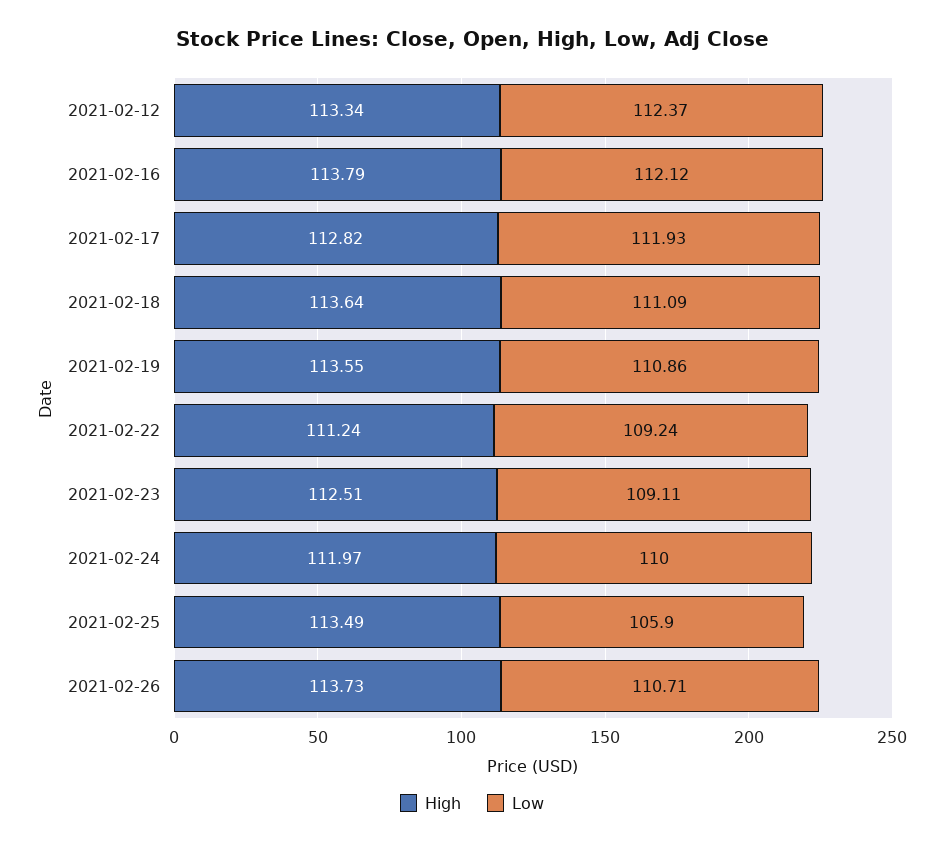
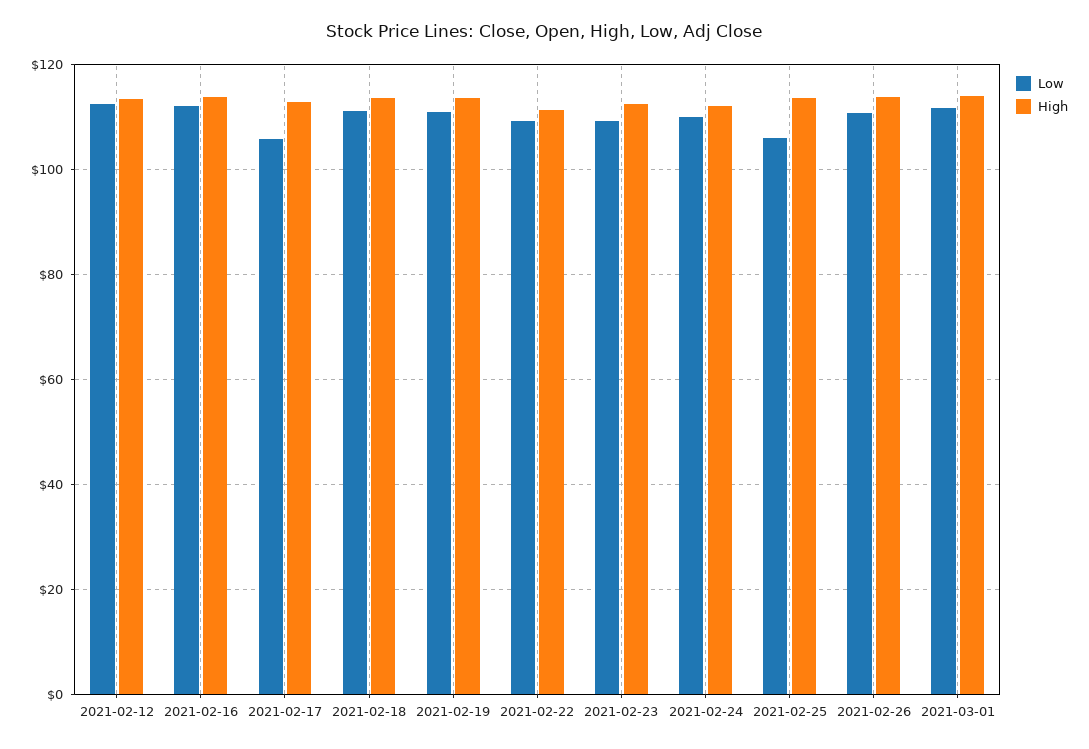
Low, 2021-02-17: 111.93 -> 106
Low, 2021-03-01: none -> 112
High, 2021-03-01: none -> 114

